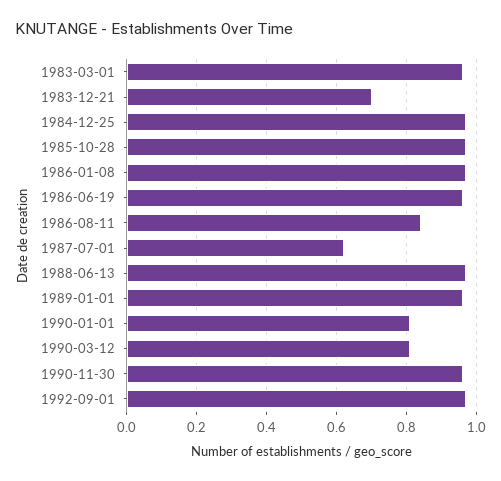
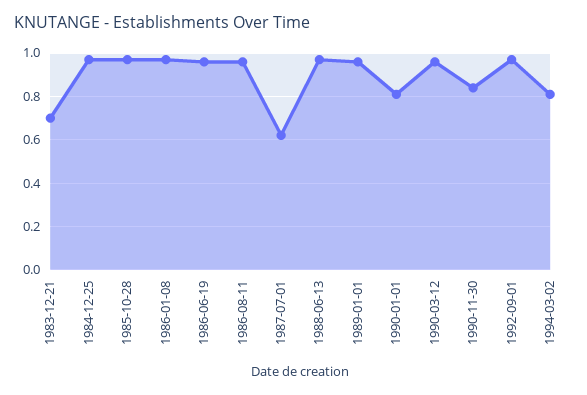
1983-03-01: 0.95 -> none
1986-08-11: 0.85 -> 0.95
1990-03-12: 0.8 -> 0.95
1990-11-30: 0.95 -> 0.85
1994-03-02: none -> 0.8

